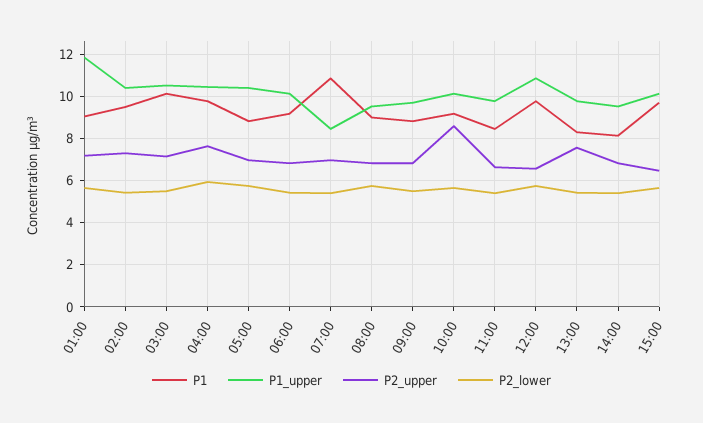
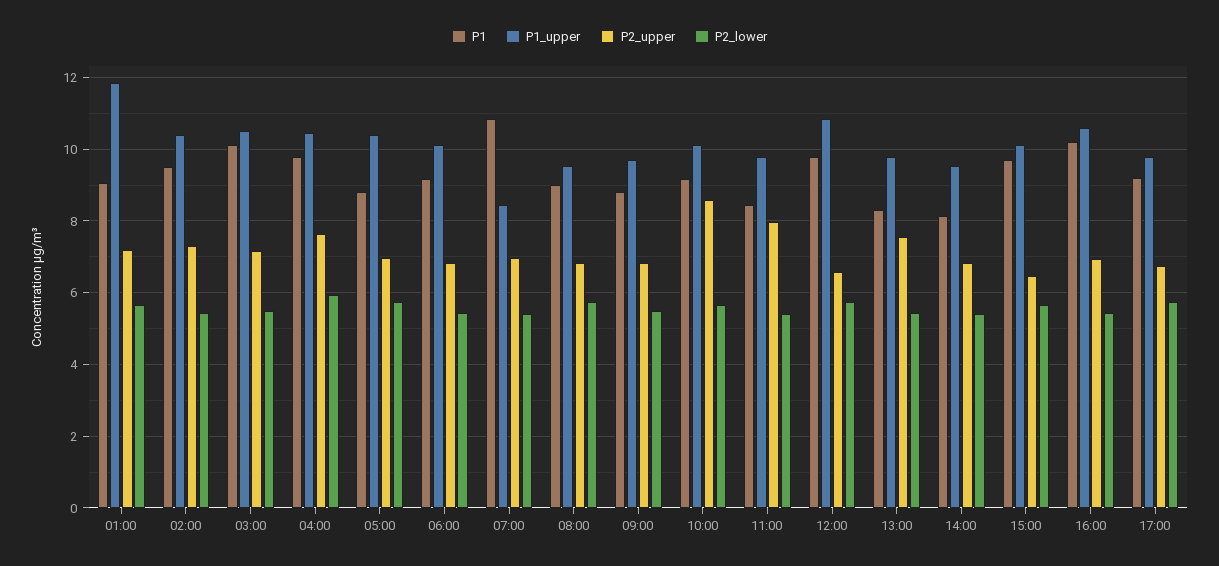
P2_upper, 11:00: 6.5 -> 8
P1, 16:00: none -> 10.2
P1_upper, 16:00: none -> 10.6
P2_upper, 16:00: none -> 7
P2_lower, 16:00: none -> 5.4
P1, 17:00: none -> 9.2
P1_upper, 17:00: none -> 9.8
P2_upper, 17:00: none -> 6.8
P2_lower, 17:00: none -> 5.8

